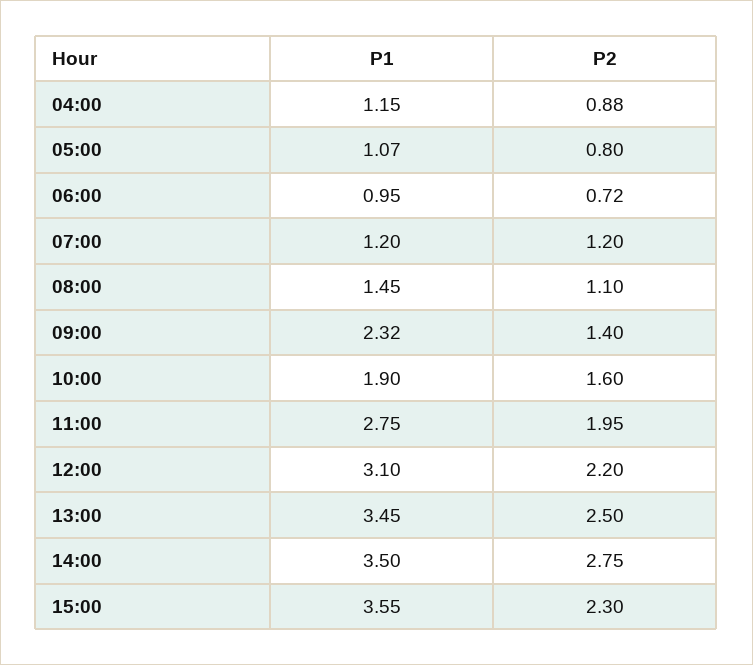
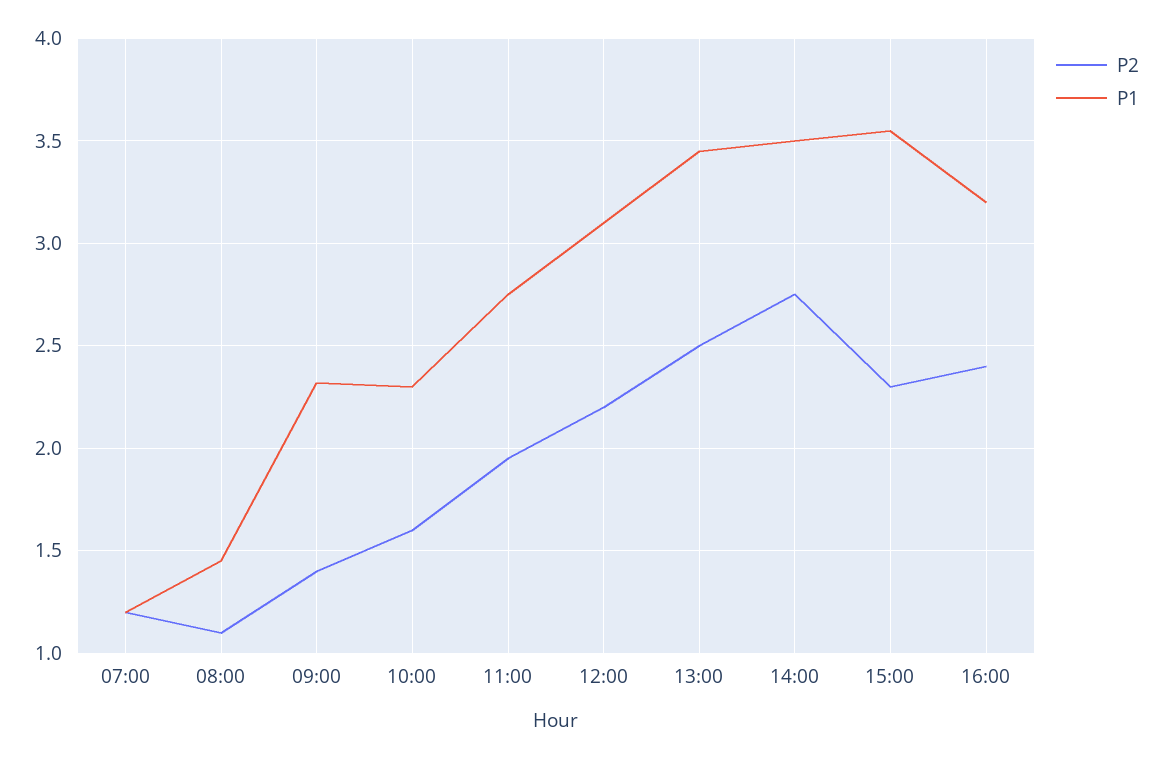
P1, 04:00: 1.15 -> none
P2, 04:00: 0.88 -> none
P1, 05:00: 1.07 -> none
P2, 05:00: 0.8 -> none
P1, 06:00: 0.95 -> none
P2, 06:00: 0.72 -> none
P1, 10:00: 1.9 -> 2.3
P2, 16:00: none -> 2.4
P1, 16:00: none -> 3.2

